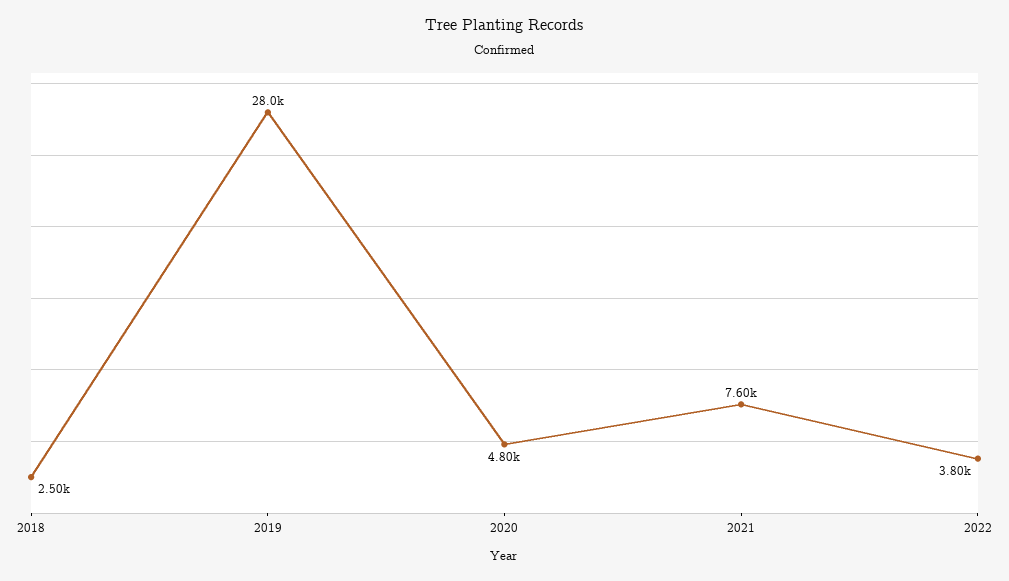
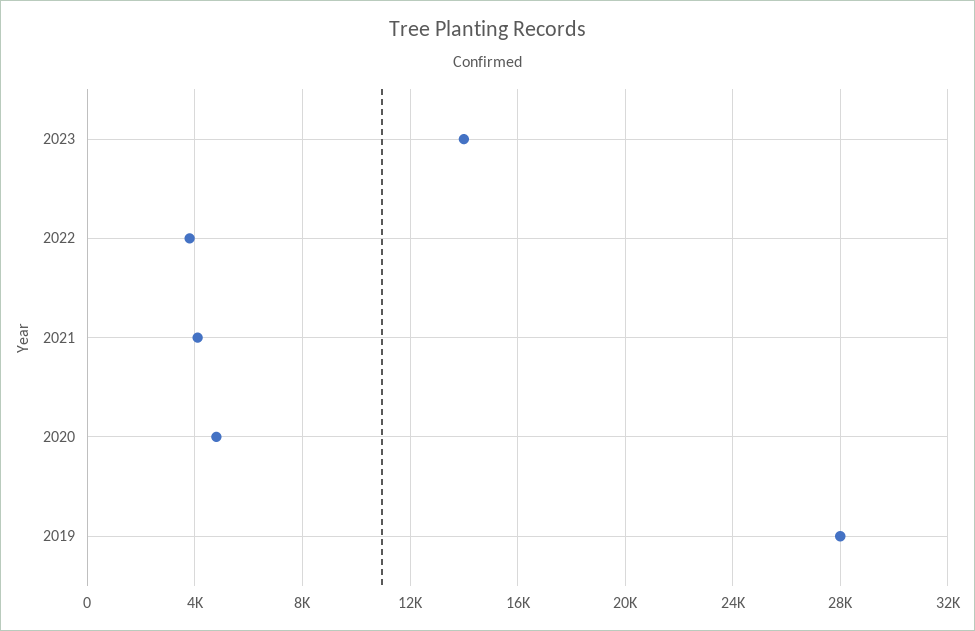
2018: 2500 -> none
2021: 7600 -> 4000
2023: none -> 14000

